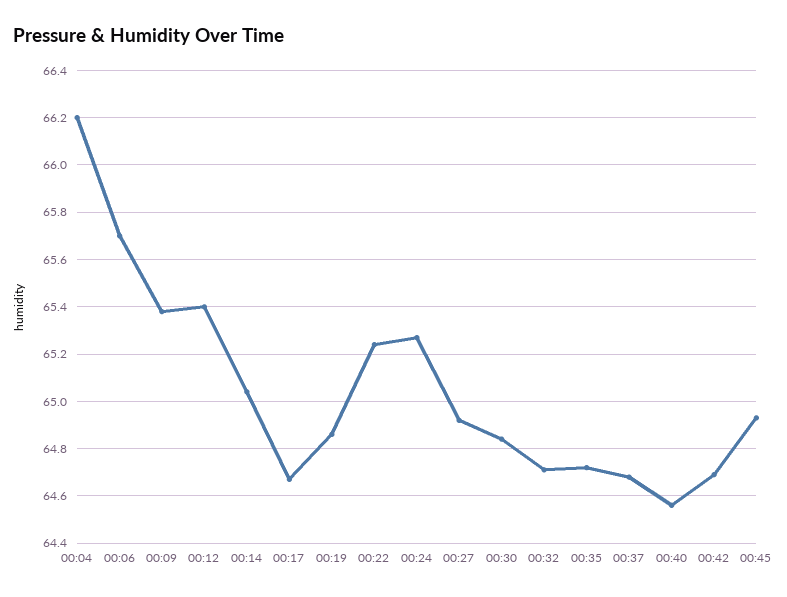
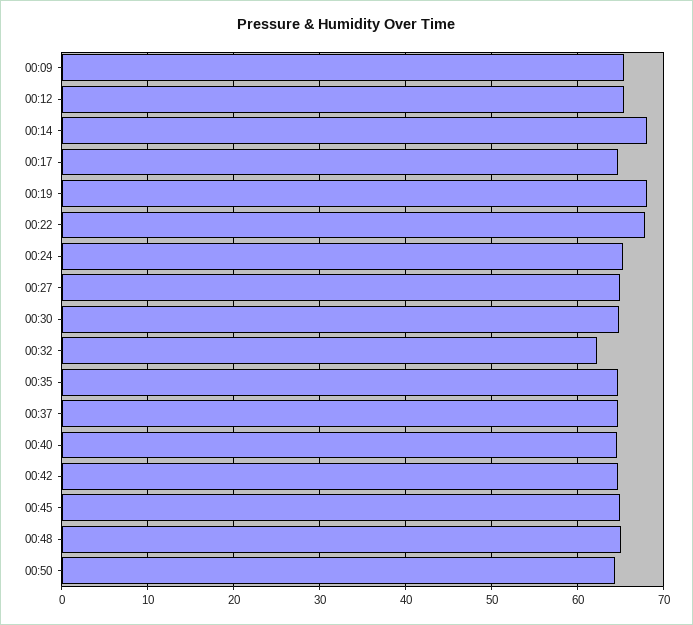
00:04: 66.2 -> none
00:06: 65.7 -> none
00:14: 65.05 -> 68
00:19: 64.85 -> 68
00:22: 65.25 -> 68
00:32: 64.7 -> 62
00:48: none -> 65
00:50: none -> 64

